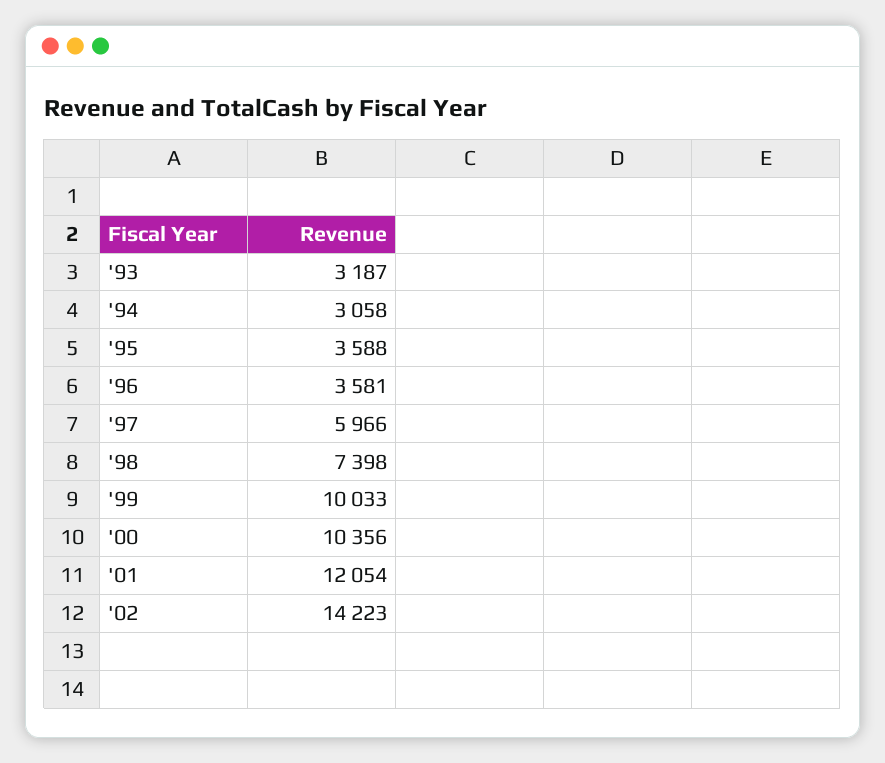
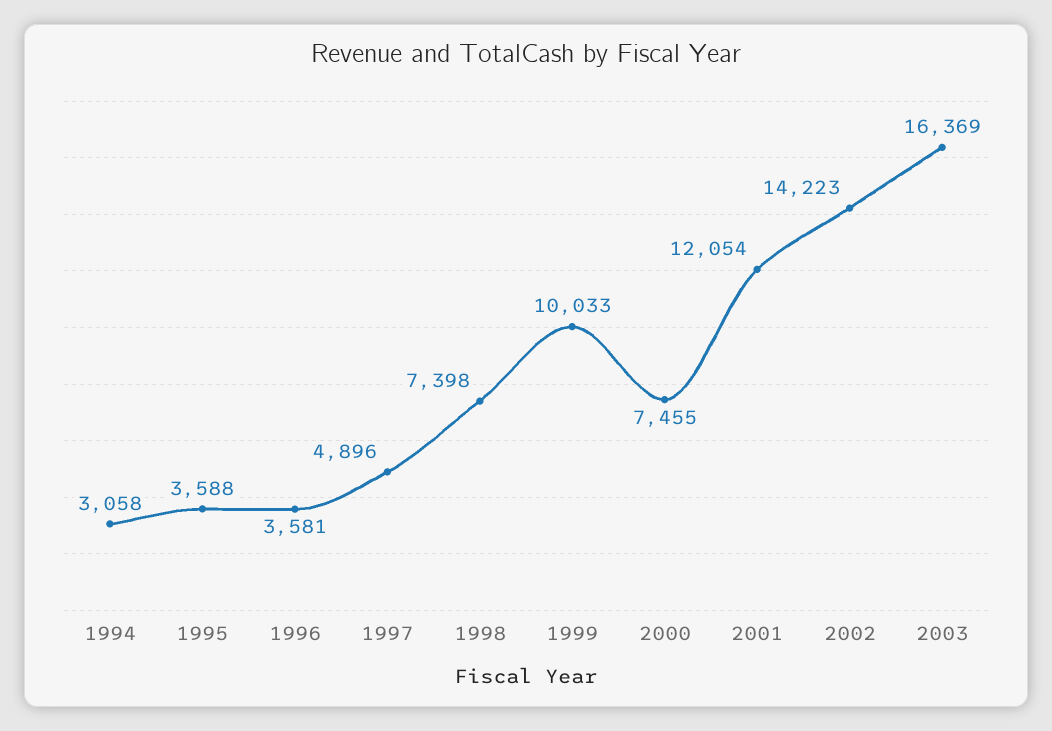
'93: 3187 -> none
'97: 5966 -> 4896
'00: 10356 -> 7455
2003: none -> 16369

